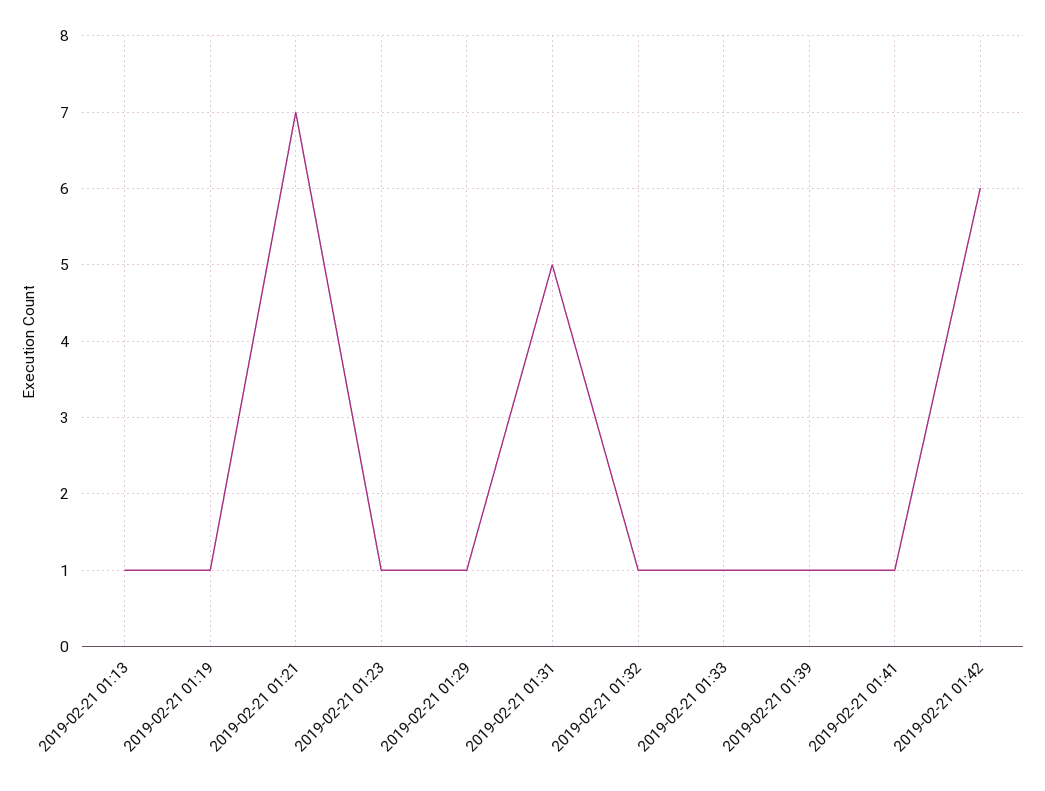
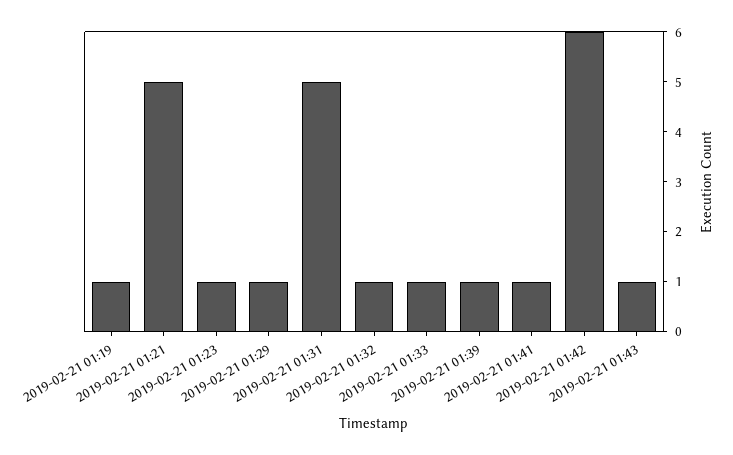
2019-02-21 01:13: 1 -> none
2019-02-21 01:21: 7 -> 5
2019-02-21 01:43: none -> 1

